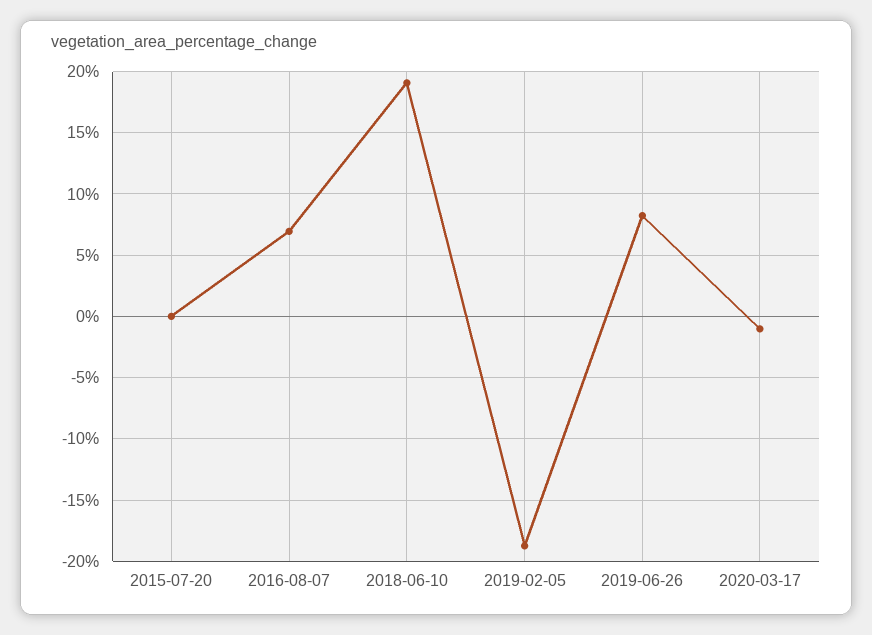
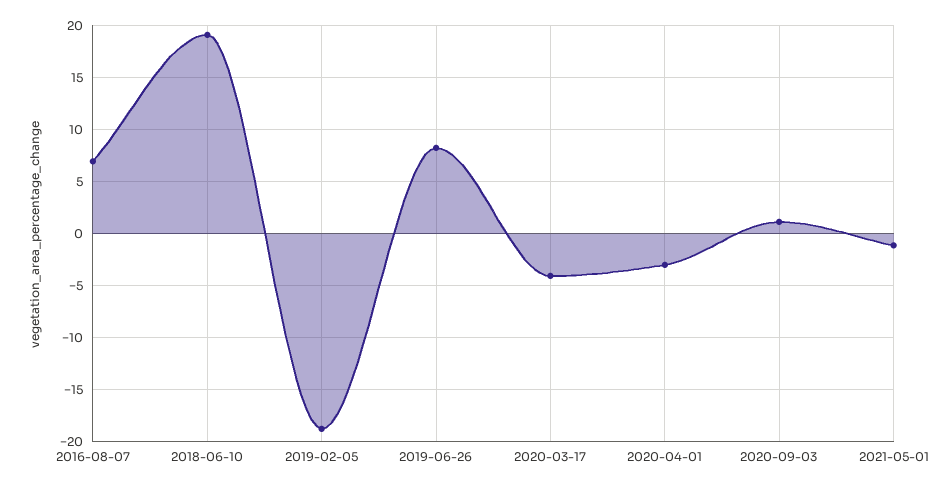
2015-07-20: 0 -> none
2020-03-17: -1 -> -4
2020-04-01: none -> -3
2020-09-03: none -> 1
2021-05-01: none -> -1

